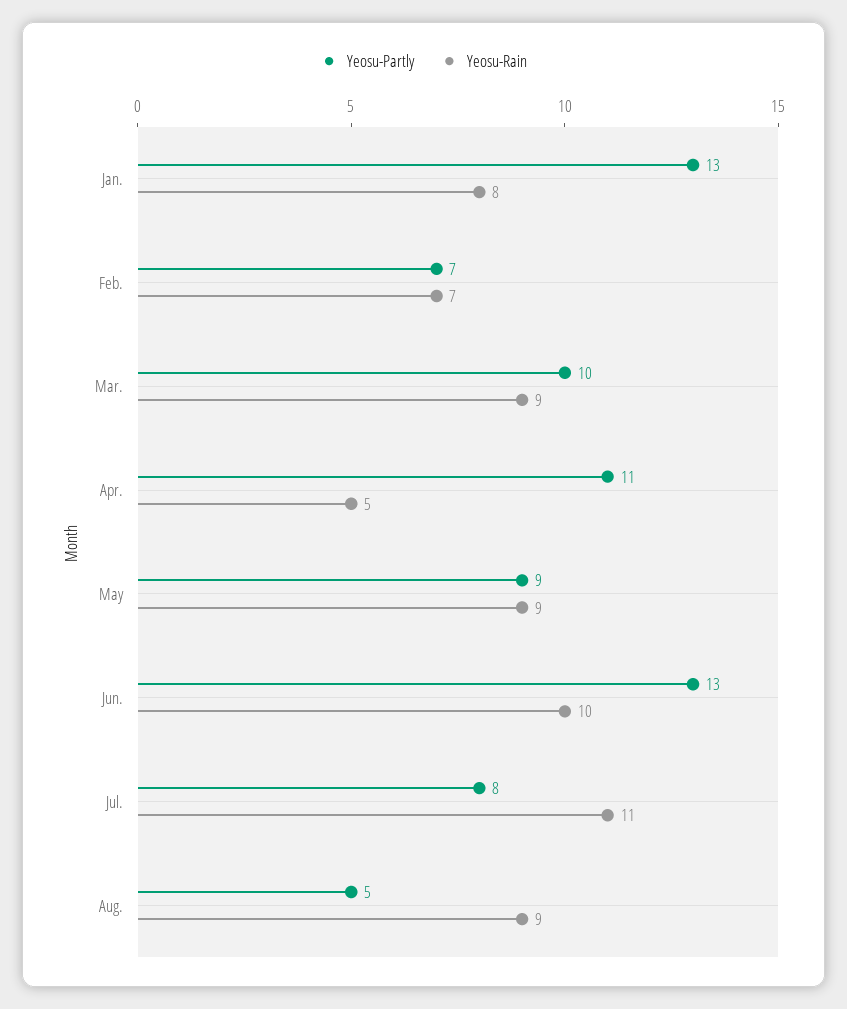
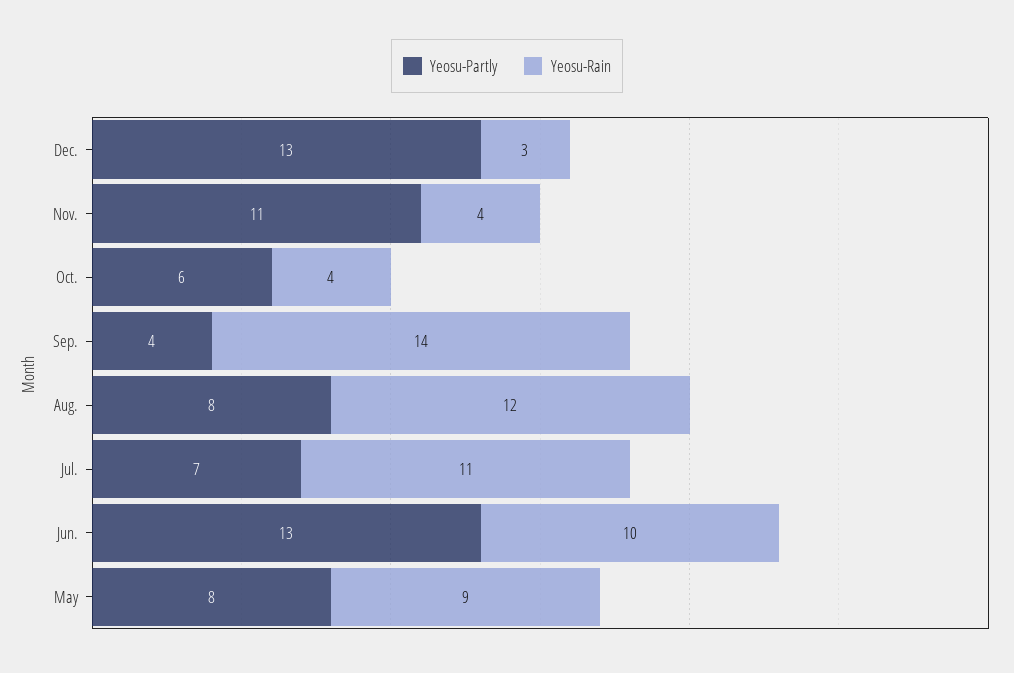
Yeosu-Partly, Jan.: 13 -> none
Yeosu-Rain, Jan.: 8 -> none
Yeosu-Partly, Feb.: 7 -> none
Yeosu-Rain, Feb.: 7 -> none
Yeosu-Partly, Mar.: 10 -> none
Yeosu-Rain, Mar.: 9 -> none
Yeosu-Partly, Apr.: 11 -> none
Yeosu-Rain, Apr.: 5 -> none
Yeosu-Partly, May: 9 -> 8
Yeosu-Partly, Jul.: 8 -> 7
Yeosu-Partly, Aug.: 5 -> 8
Yeosu-Rain, Aug.: 9 -> 12
Yeosu-Partly, Dec.: none -> 13
Yeosu-Rain, Dec.: none -> 3
Yeosu-Partly, Nov.: none -> 11
Yeosu-Rain, Nov.: none -> 4
Yeosu-Partly, Oct.: none -> 6
Yeosu-Rain, Oct.: none -> 4
Yeosu-Partly, Sep.: none -> 4
Yeosu-Rain, Sep.: none -> 14

